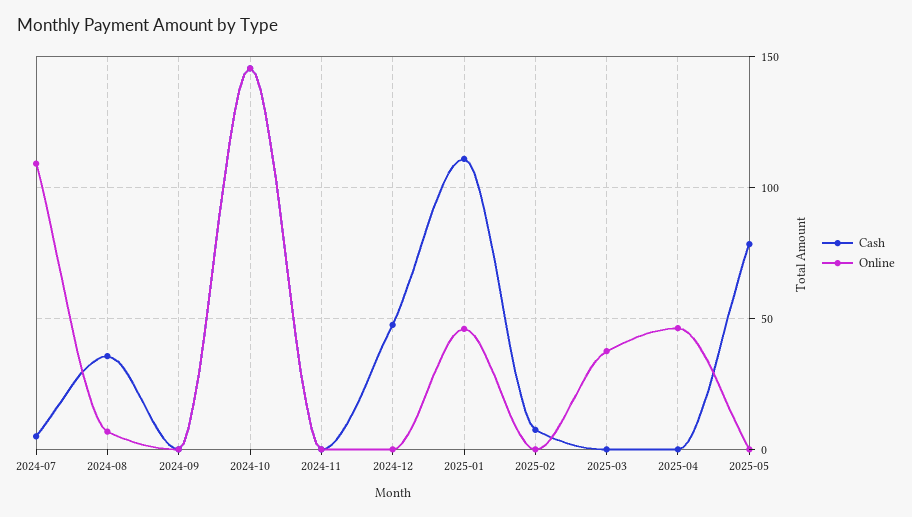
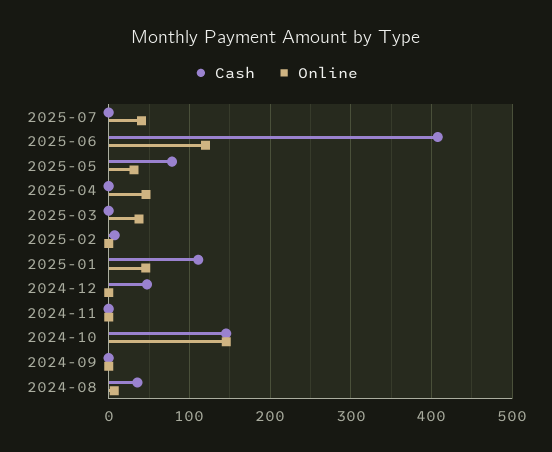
Cash, 2024-07: 5 -> none
Online, 2024-07: 110 -> none
Online, 2025-05: 0 -> 30
Cash, 2025-07: none -> 0
Online, 2025-07: none -> 40
Cash, 2025-06: none -> 410
Online, 2025-06: none -> 120

